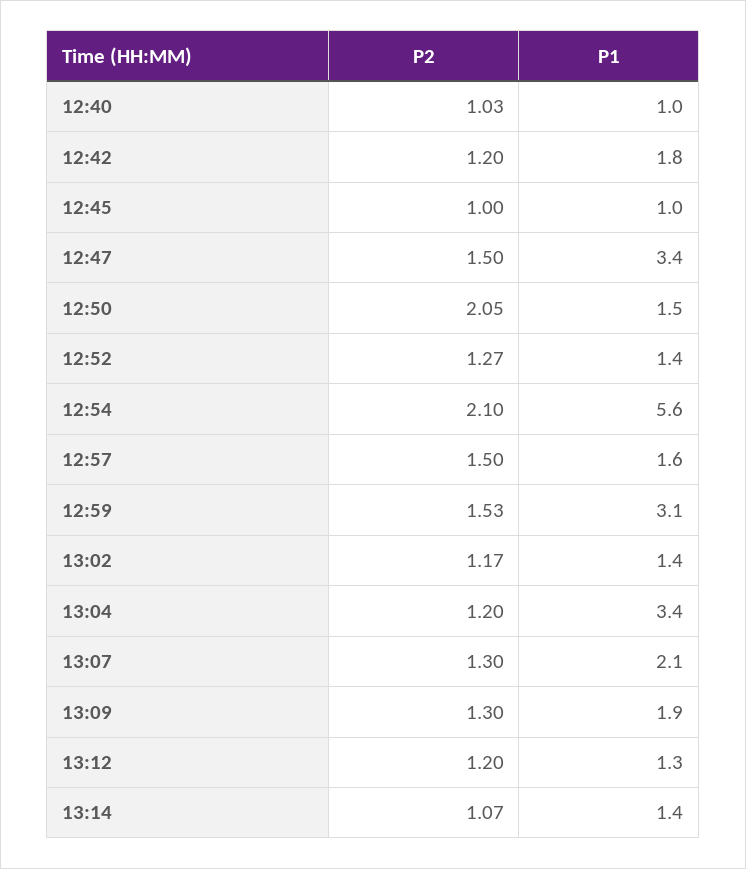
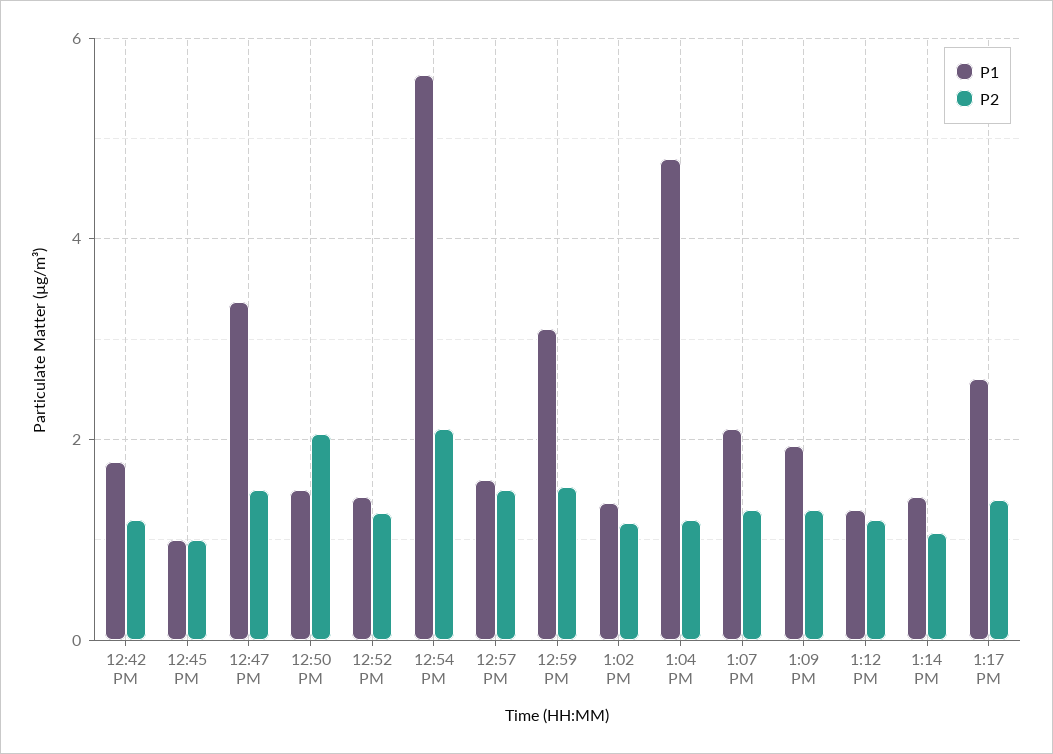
P2, 12:40: 1.03 -> none
P1, 12:40: 1 -> none
P1, 13:04: 3.4 -> 4.8
P1, 1:17 PM: none -> 2.6
P2, 1:17 PM: none -> 1.4

